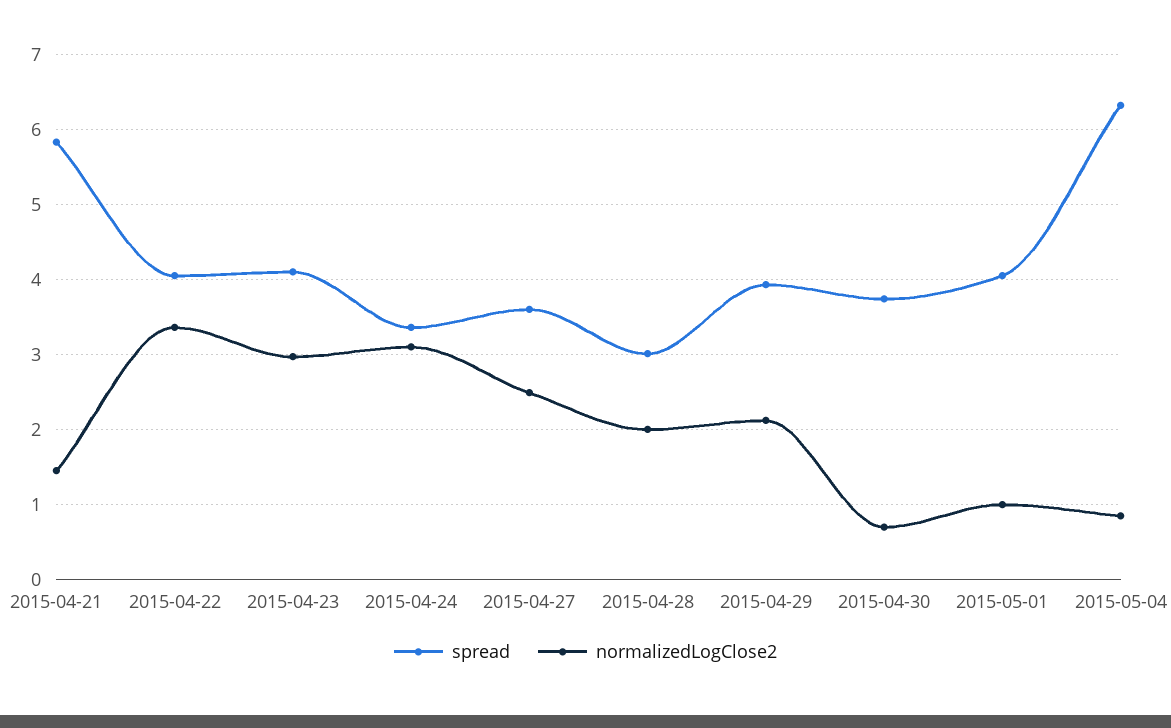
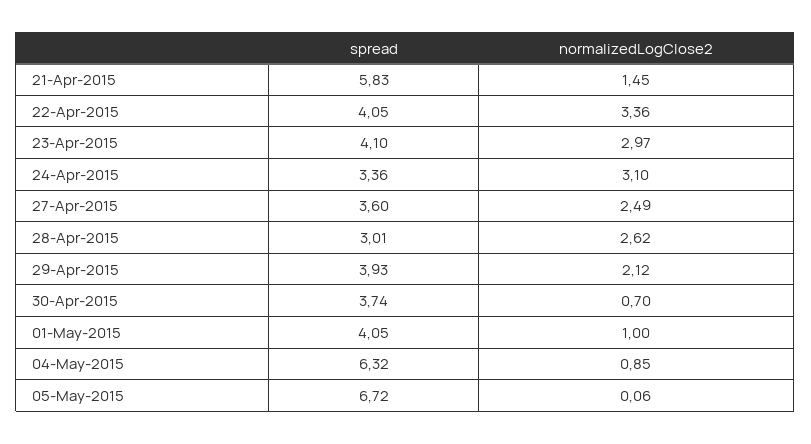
normalizedLogClose2, 2015-04-28: 2 -> 2.62
spread, 05-May-2015: none -> 6.72
normalizedLogClose2, 05-May-2015: none -> 0.06

